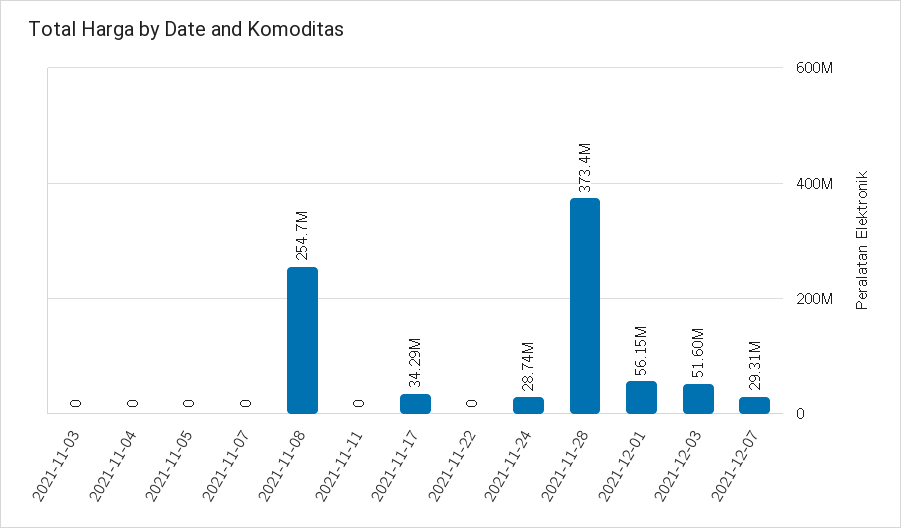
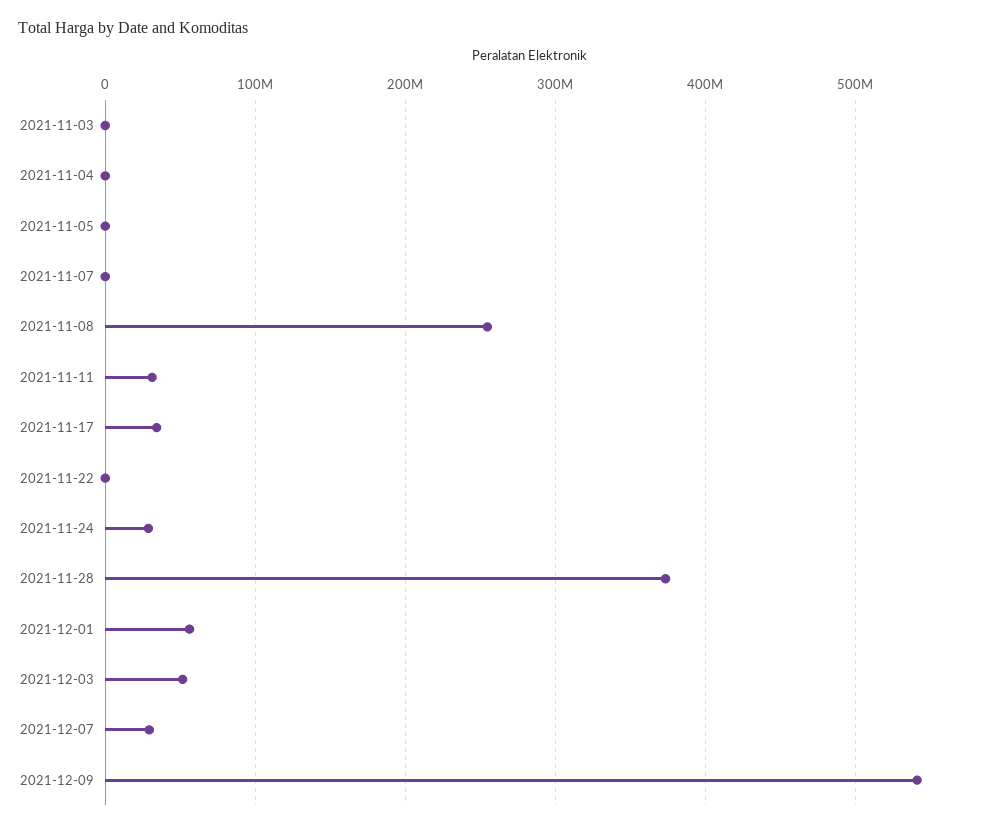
2021-11-11: 0 -> 30000000
2021-12-09: none -> 540000000

